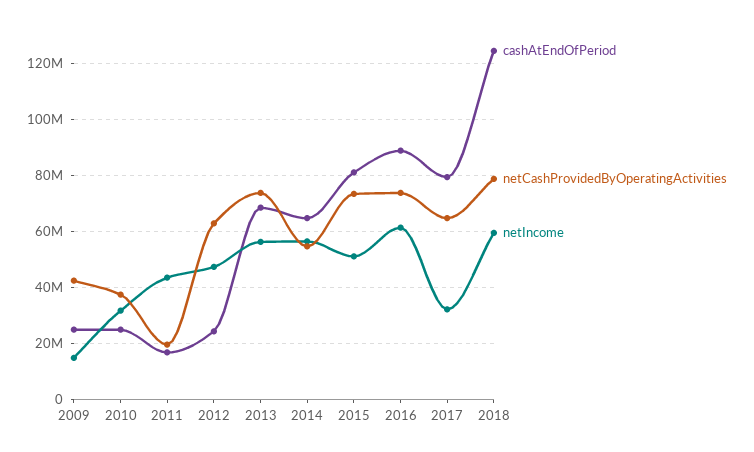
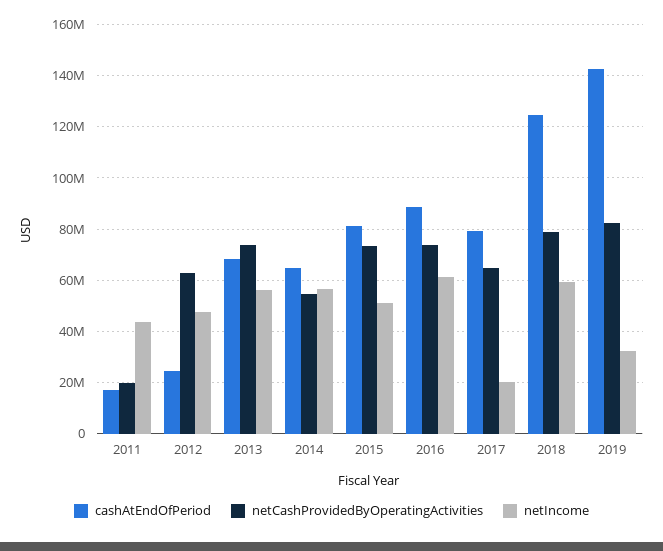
cashAtEndOfPeriod, 2009: 25000000 -> none
netCashProvidedByOperatingActivities, 2009: 42500000 -> none
netIncome, 2009: 15000000 -> none
cashAtEndOfPeriod, 2010: 25000000 -> none
netCashProvidedByOperatingActivities, 2010: 37500000 -> none
netIncome, 2010: 32500000 -> none
netIncome, 2017: 32500000 -> 20000000
cashAtEndOfPeriod, 2019: none -> 142500000
netCashProvidedByOperatingActivities, 2019: none -> 82500000
netIncome, 2019: none -> 32500000

